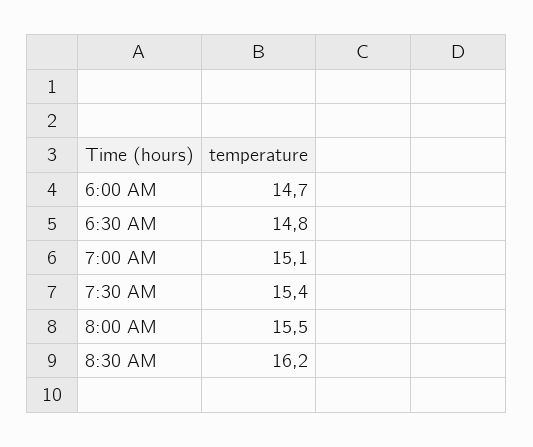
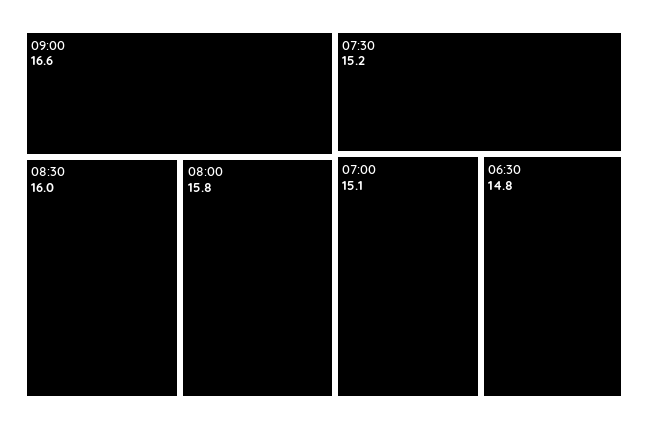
6:00 AM: 14.7 -> none
7:30 AM: 15.4 -> 15.2
8:00 AM: 15.5 -> 15.8
8:30 AM: 16.2 -> 16
09:00: none -> 16.6

